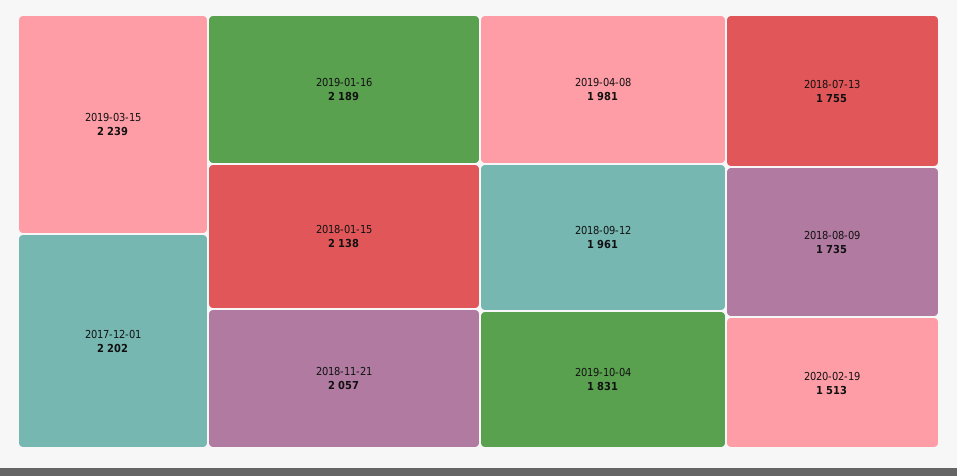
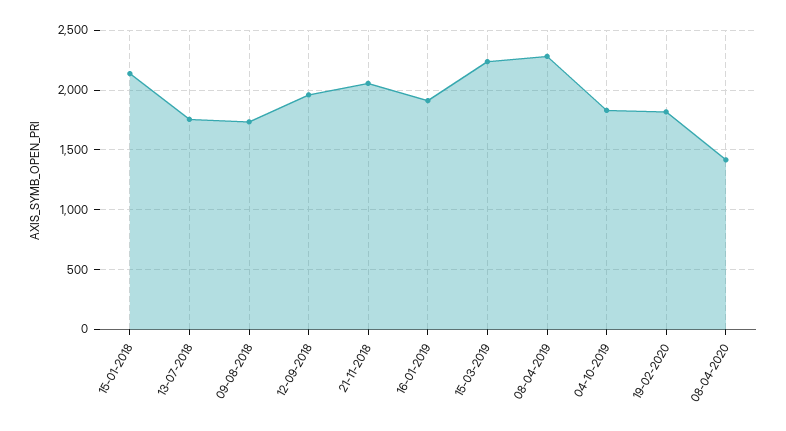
2017-12-01: 2202 -> none
2019-01-16: 2189 -> 1900
2019-04-08: 1981 -> 2300
2020-02-19: 1513 -> 1800
08-04-2020: none -> 1400

